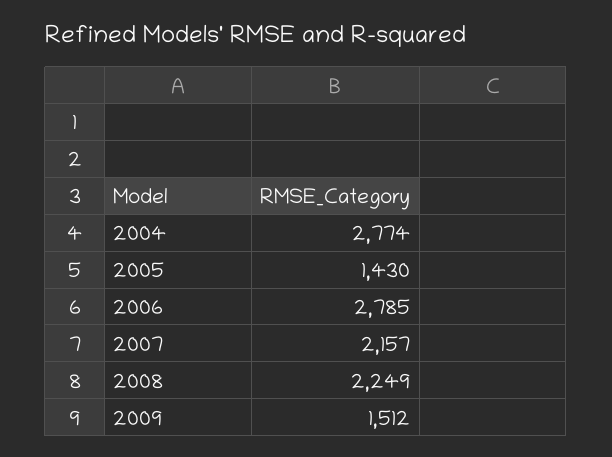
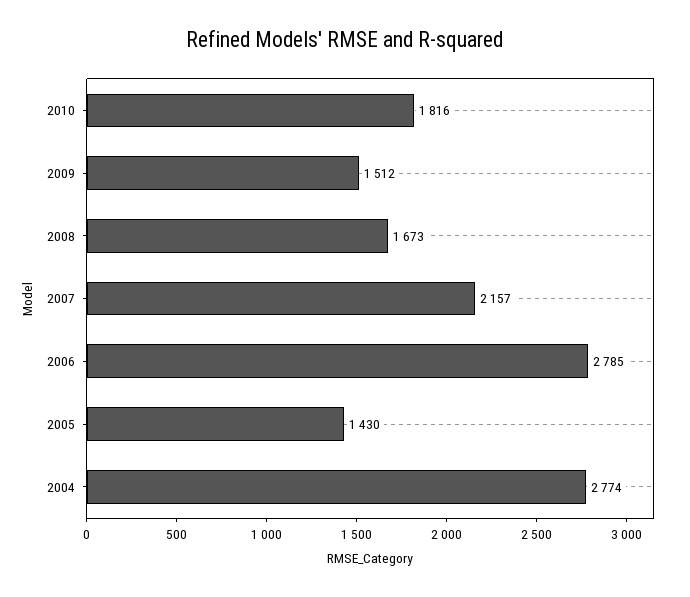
2008: 2249 -> 1673
2010: none -> 1816

